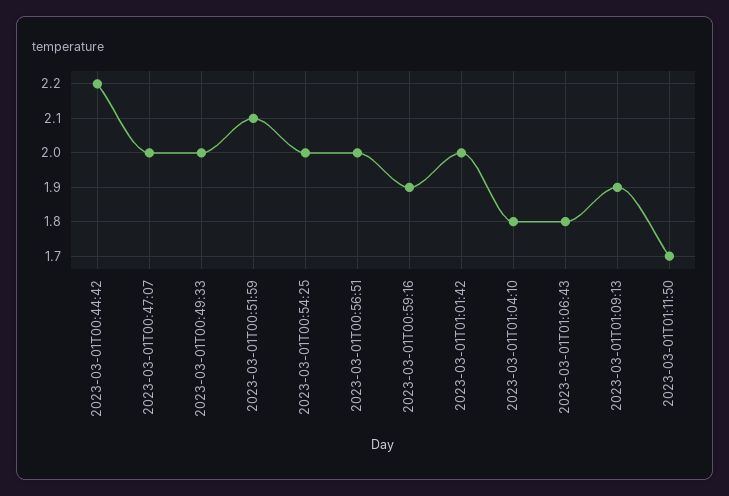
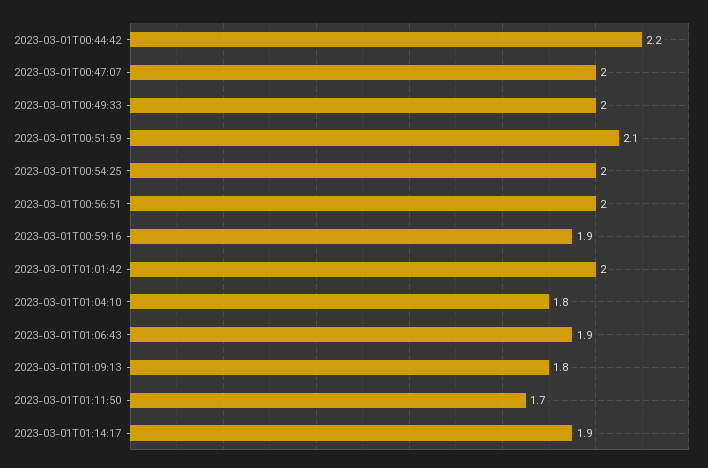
2023-03-01T01:06:43: 1.8 -> 1.9
2023-03-01T01:09:13: 1.9 -> 1.8
2023-03-01T01:14:17: none -> 1.9

